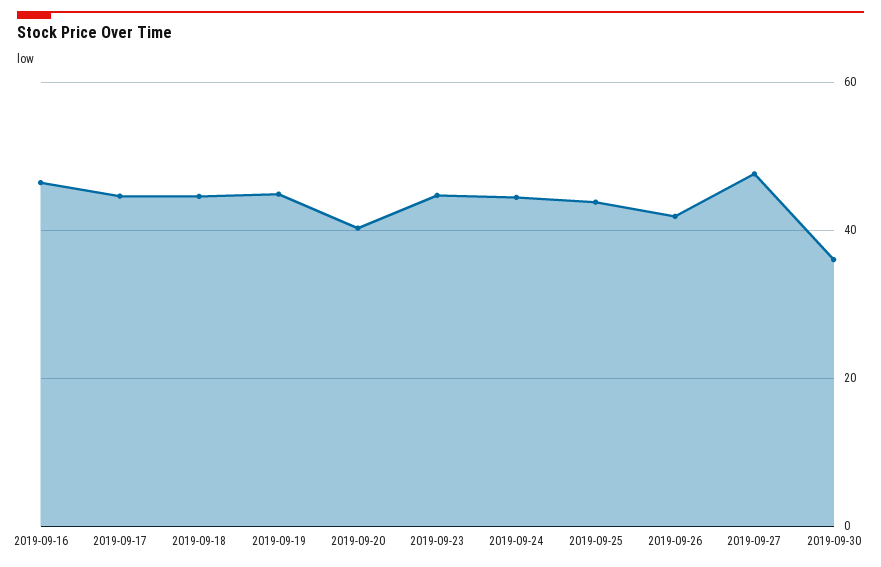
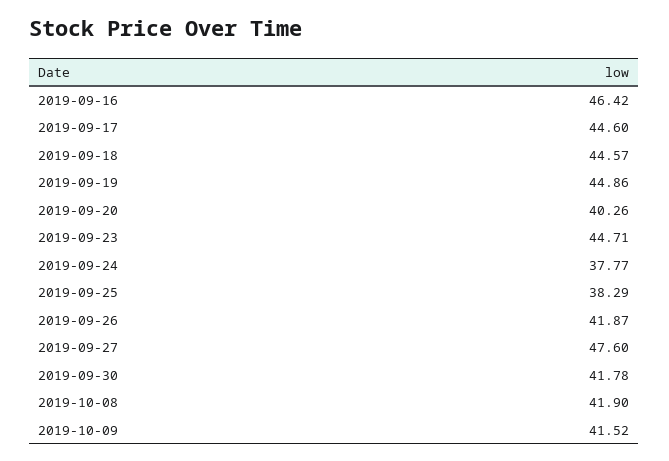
2019-09-24: 44 -> 37.77
2019-09-25: 44 -> 38.29
2019-09-30: 36 -> 41.78
2019-10-08: none -> 41.9
2019-10-09: none -> 41.52

